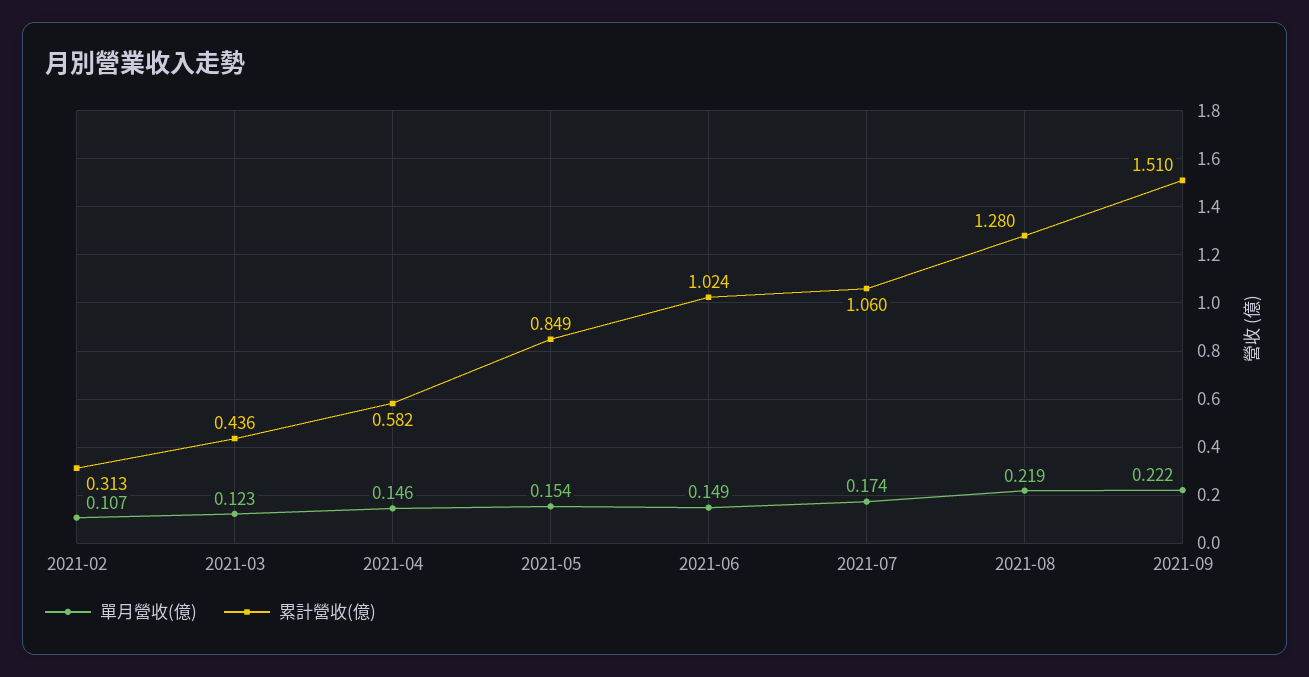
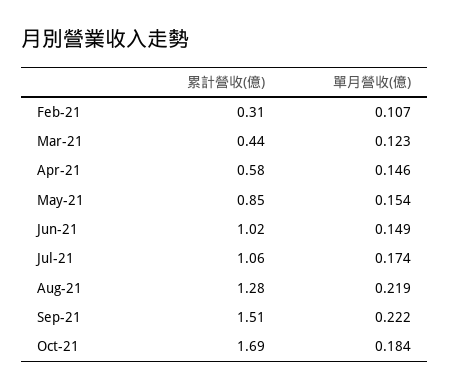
累計營收(億), Oct-21: none -> 1.69
單月營收(億), Oct-21: none -> 0.184

